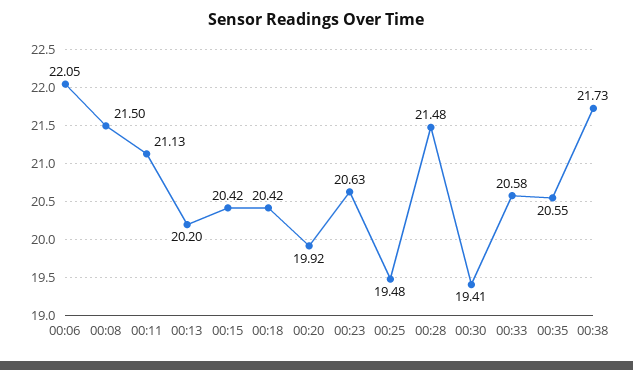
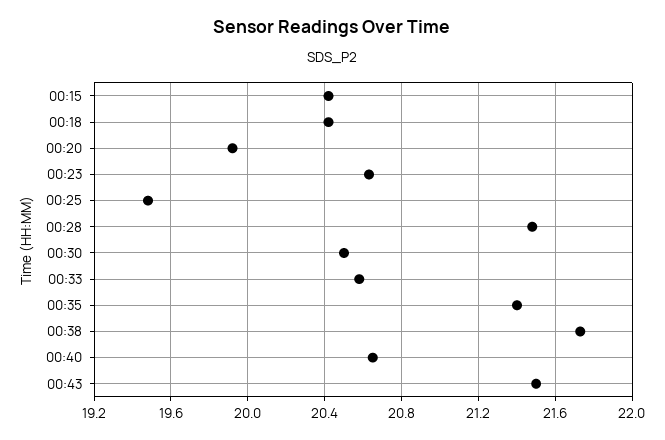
00:06: 22.05 -> none
00:08: 21.5 -> none
00:11: 21.13 -> none
00:13: 20.2 -> none
00:30: 19.41 -> 20.5
00:35: 20.55 -> 21.4
00:40: none -> 20.65
00:43: none -> 21.5

